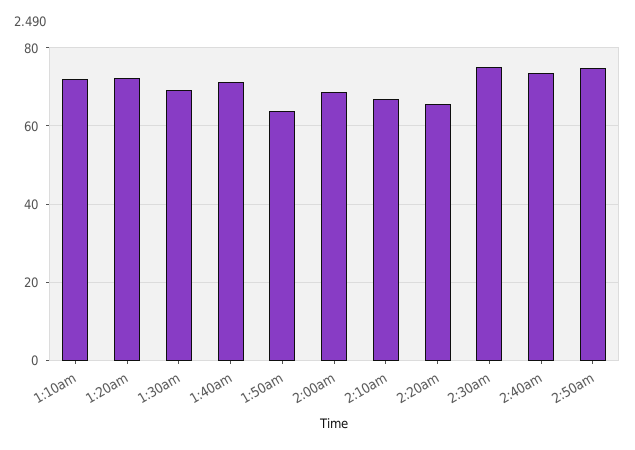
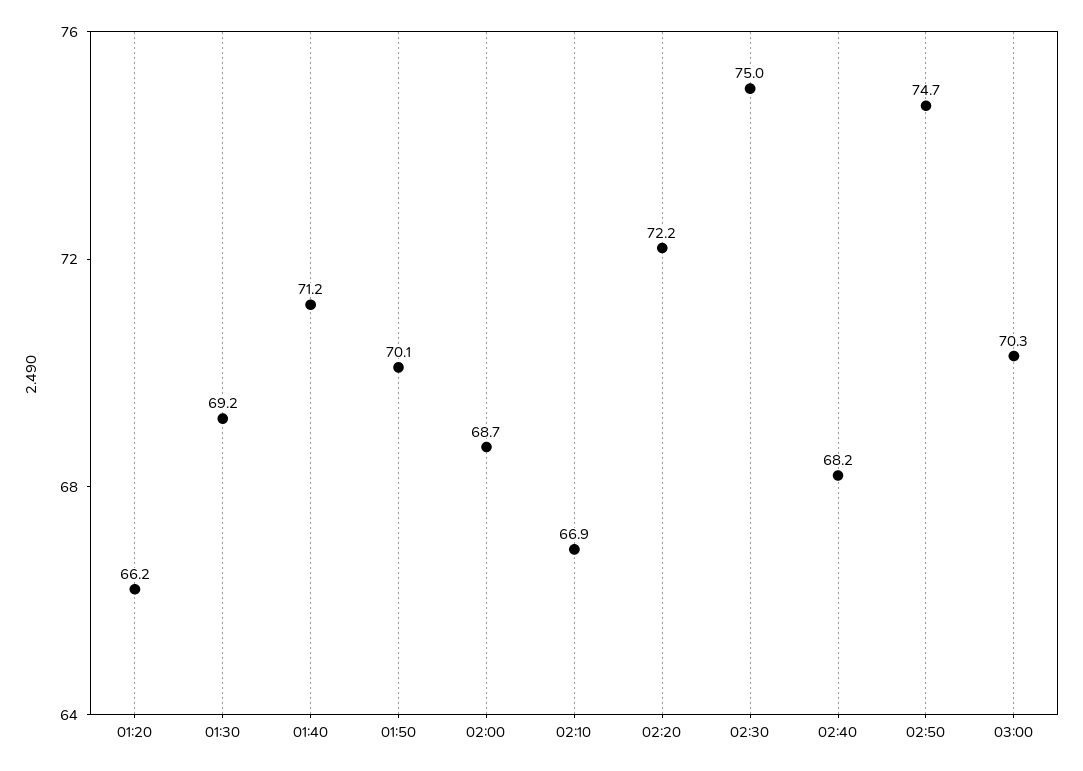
1:10am: 72 -> none
1:20am: 72 -> 66.2
1:50am: 64 -> 70.1
2:20am: 66 -> 72.2
2:40am: 74 -> 68.2
03:00: none -> 70.3

